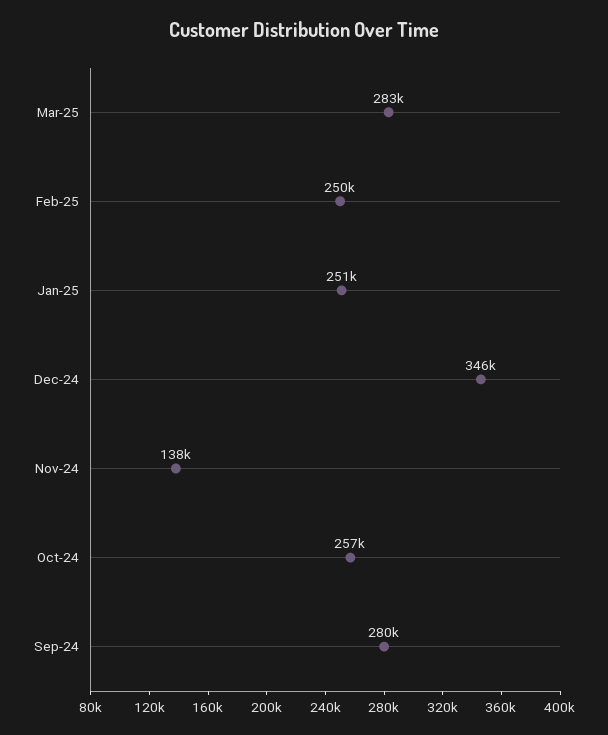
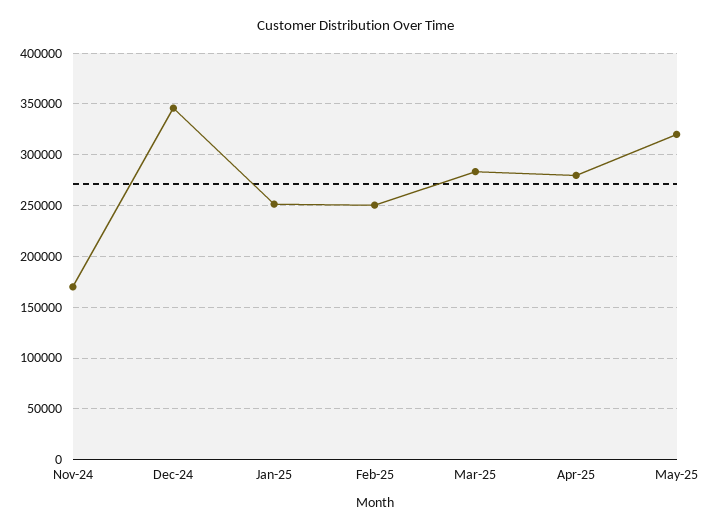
Nov-24: 138000 -> 170000
Oct-24: 257000 -> none
Sep-24: 280000 -> none
Apr-25: none -> 280000
May-25: none -> 320000

